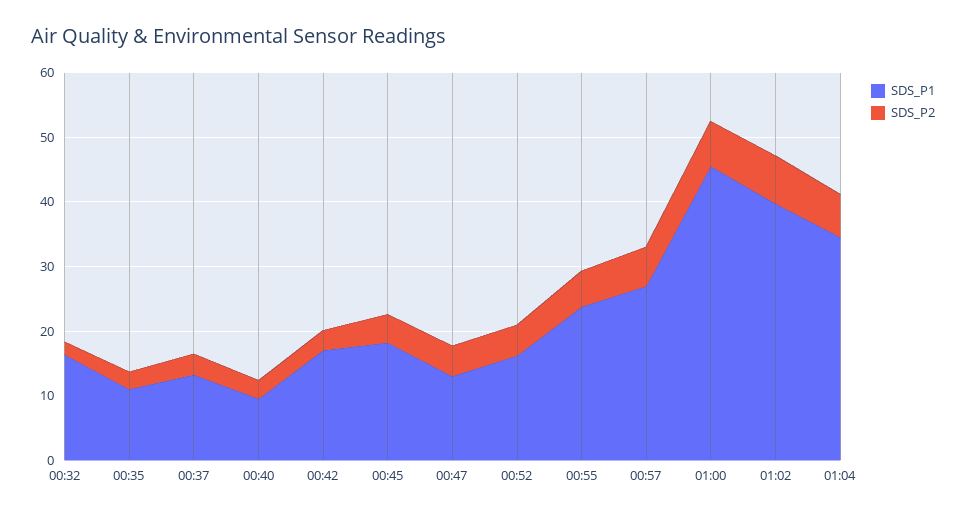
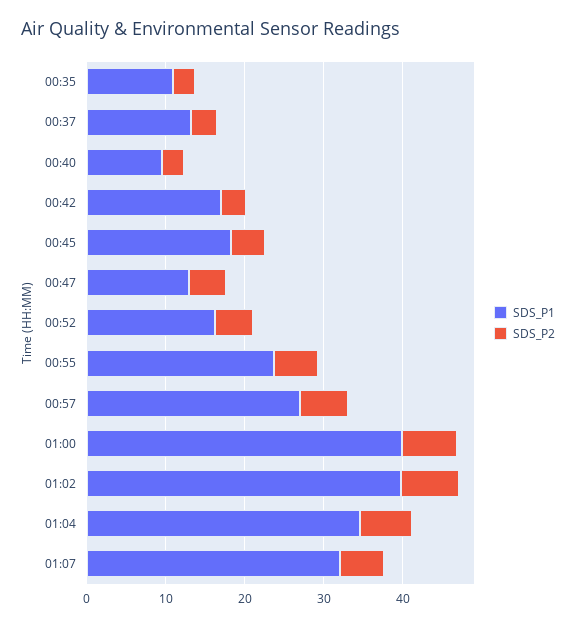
SDS_P1, 00:32: 16 -> none
SDS_P2, 00:32: 2 -> none
SDS_P1, 01:00: 46 -> 40
SDS_P1, 01:07: none -> 32
SDS_P2, 01:07: none -> 6

